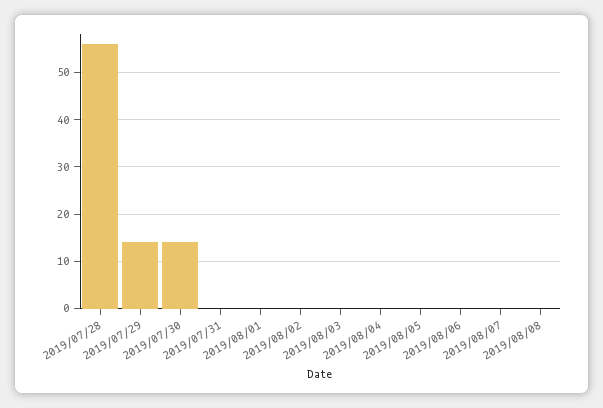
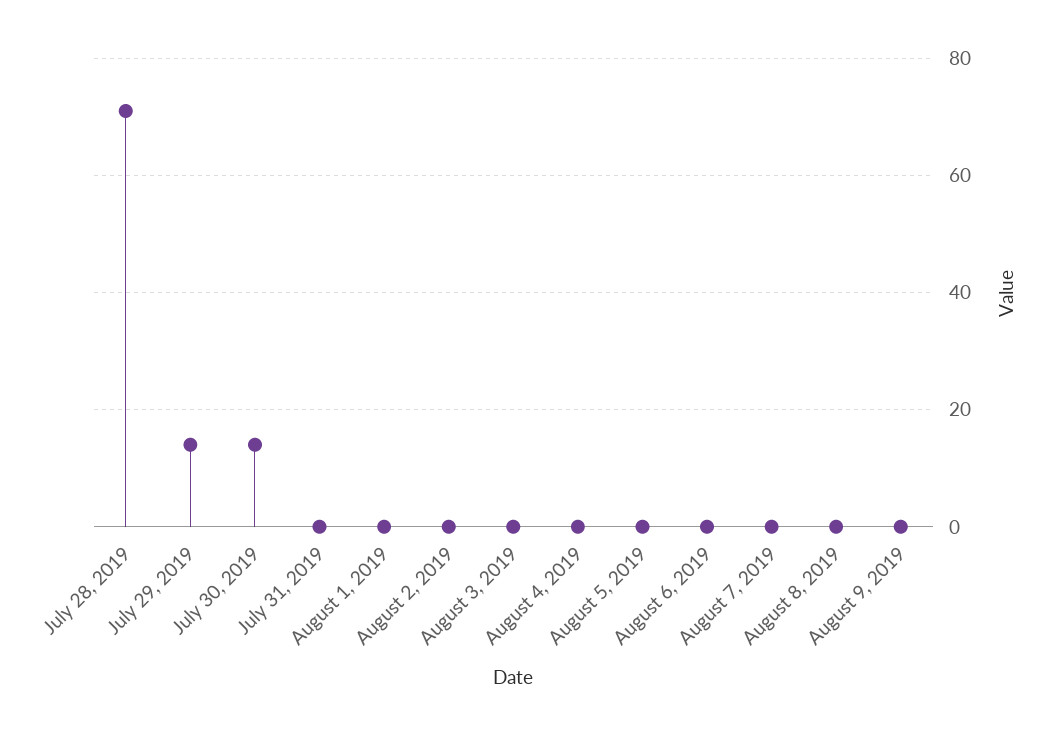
2019/07/28: 55 -> 70
August 9, 2019: none -> 0

